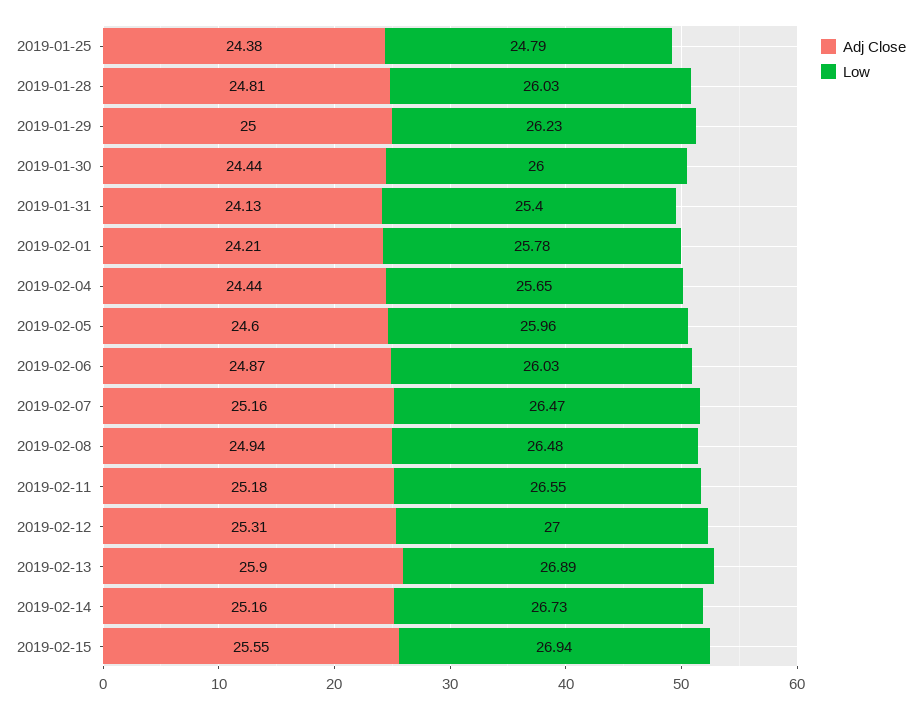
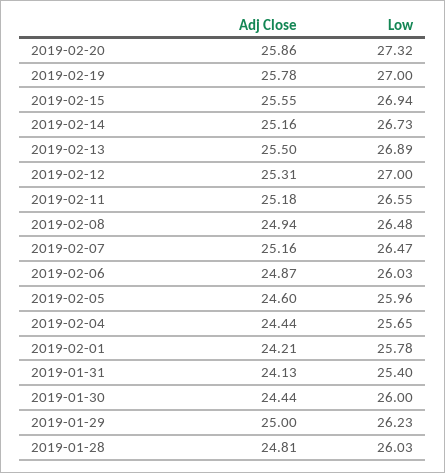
Adj Close, 2019-01-25: 24.38 -> none
Low, 2019-01-25: 24.79 -> none
Adj Close, 2019-02-13: 25.9 -> 25.5
Adj Close, 2019-02-20: none -> 25.86
Low, 2019-02-20: none -> 27.32
Adj Close, 2019-02-19: none -> 25.78
Low, 2019-02-19: none -> 27

